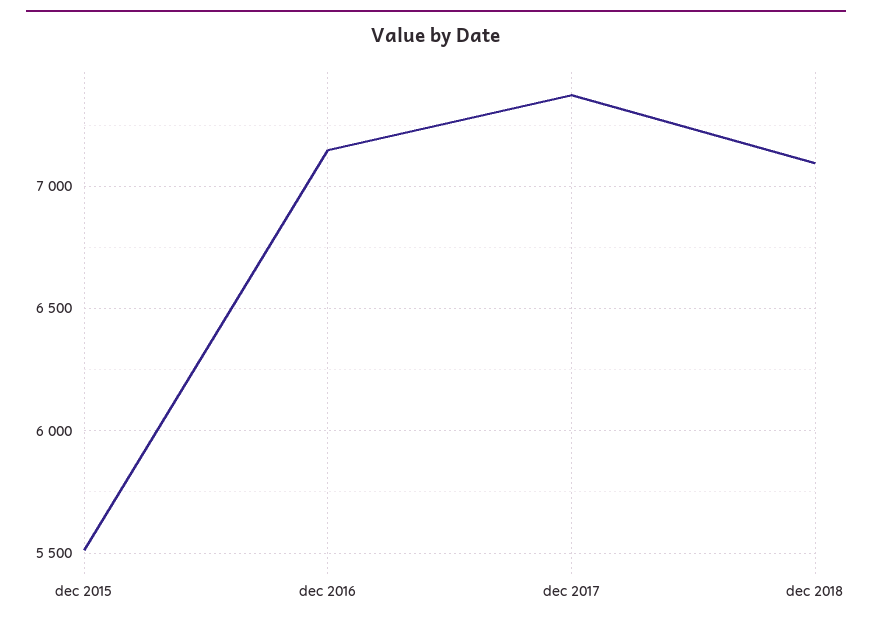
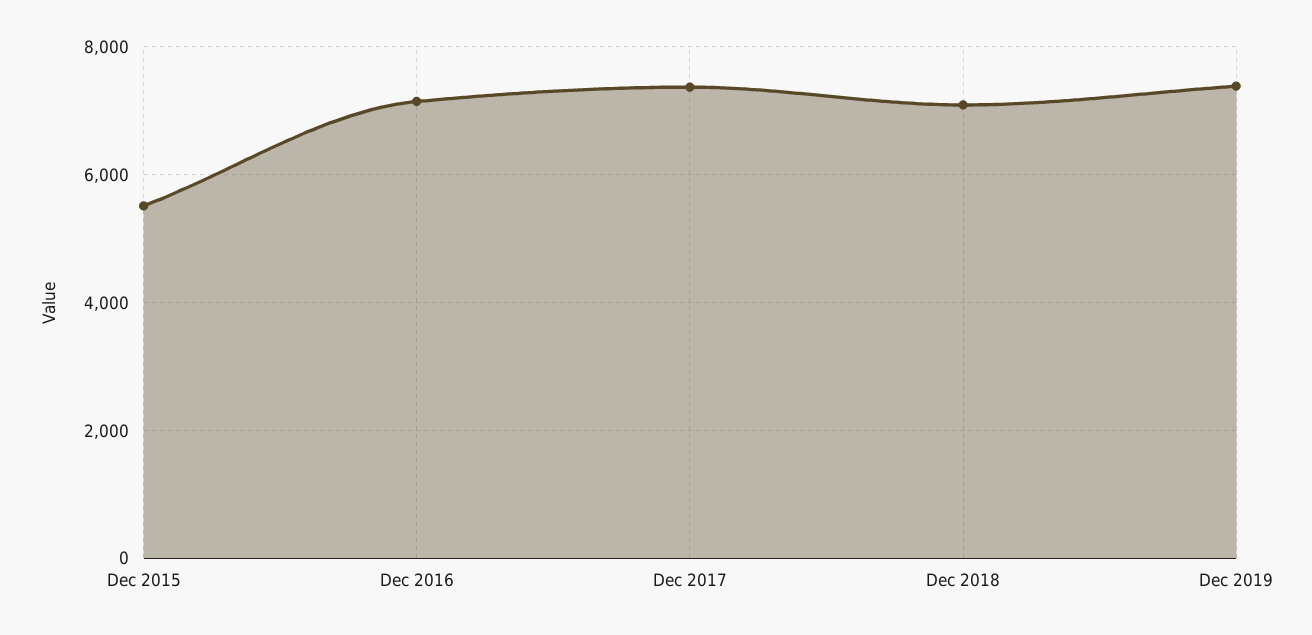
Dec 2019: none -> 7400

